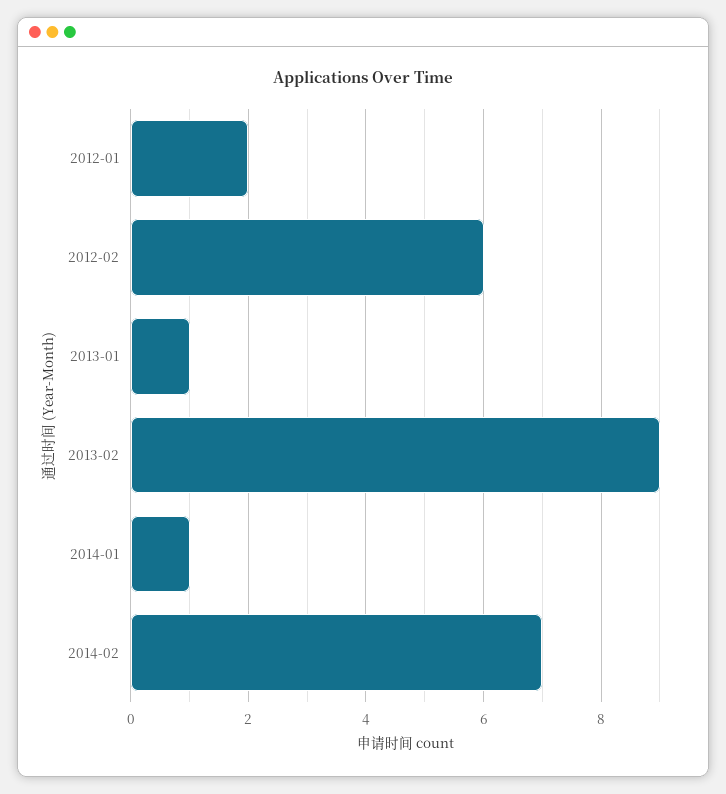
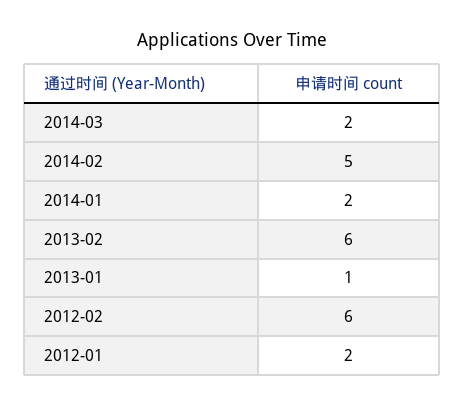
2013-02: 9 -> 6
2014-01: 1 -> 2
2014-02: 7 -> 5
2014-03: none -> 2

